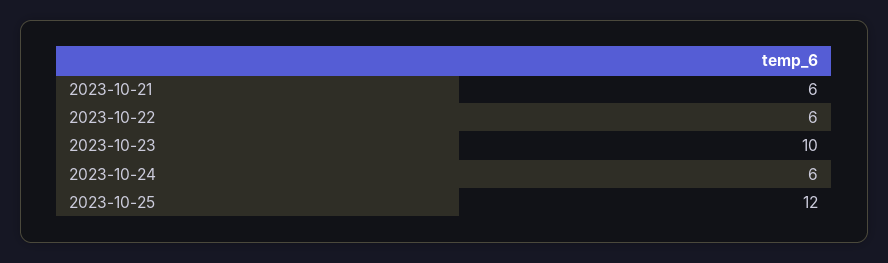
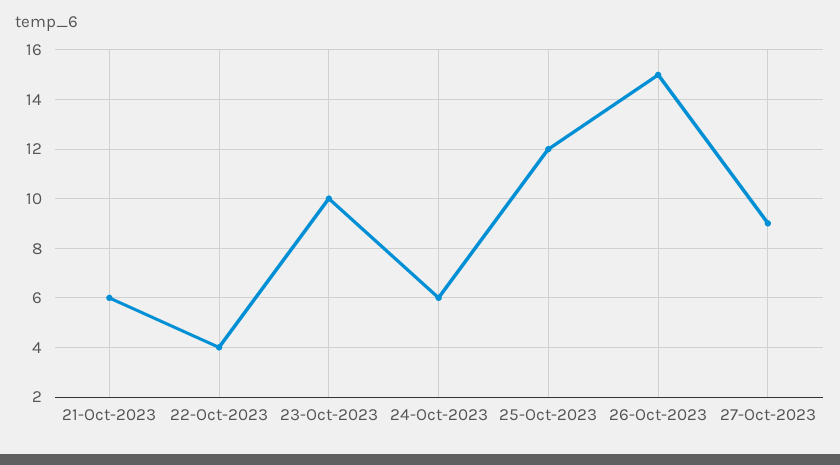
2023-10-22: 6 -> 4
26-Oct-2023: none -> 15
27-Oct-2023: none -> 9

